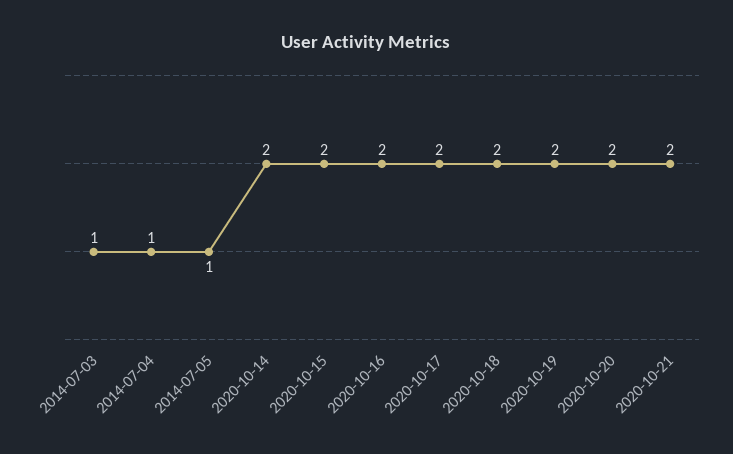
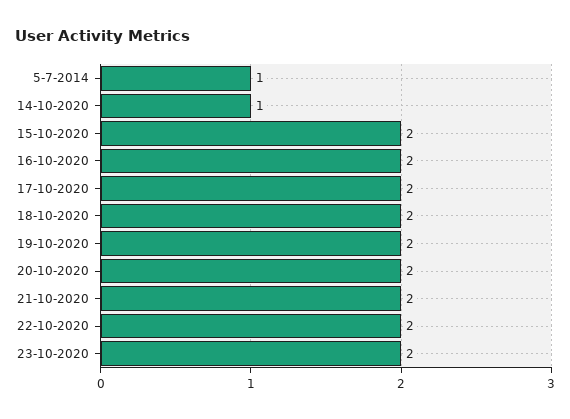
2014-07-03: 1 -> none
2014-07-04: 1 -> none
2020-10-14: 2 -> 1
22-10-2020: none -> 2
23-10-2020: none -> 2

